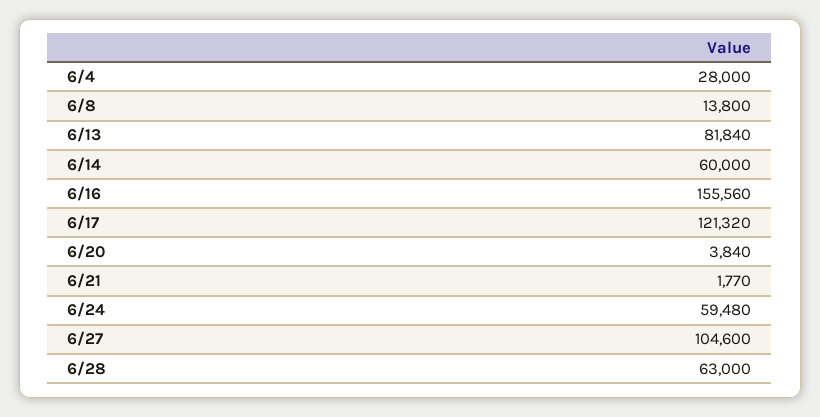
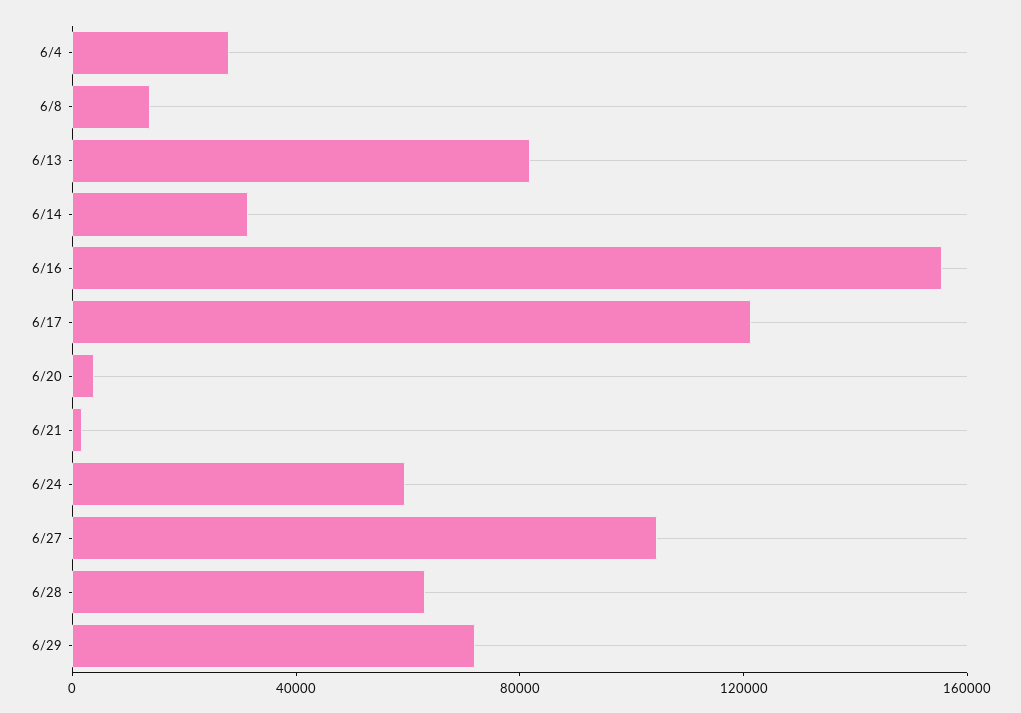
6/14: 60000 -> 30000
6/29: none -> 70000

